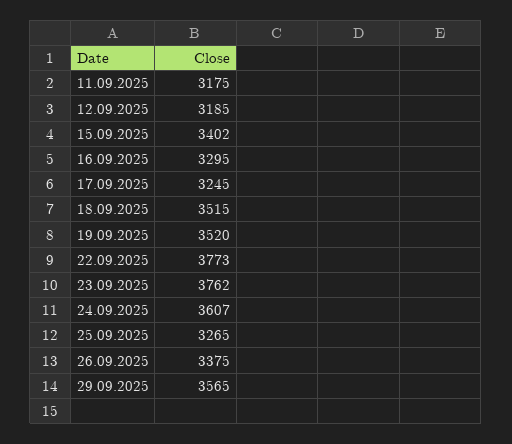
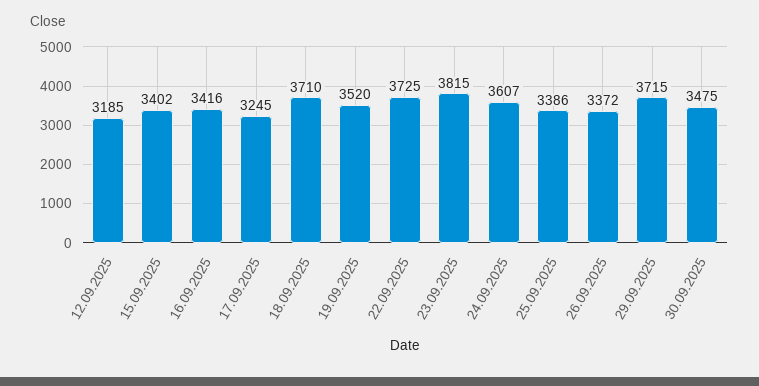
11.09.2025: 3175 -> none
16.09.2025: 3295 -> 3416
18.09.2025: 3515 -> 3710
22.09.2025: 3773 -> 3725
23.09.2025: 3762 -> 3815
25.09.2025: 3265 -> 3386
26.09.2025: 3375 -> 3372
29.09.2025: 3565 -> 3715
30.09.2025: none -> 3475

